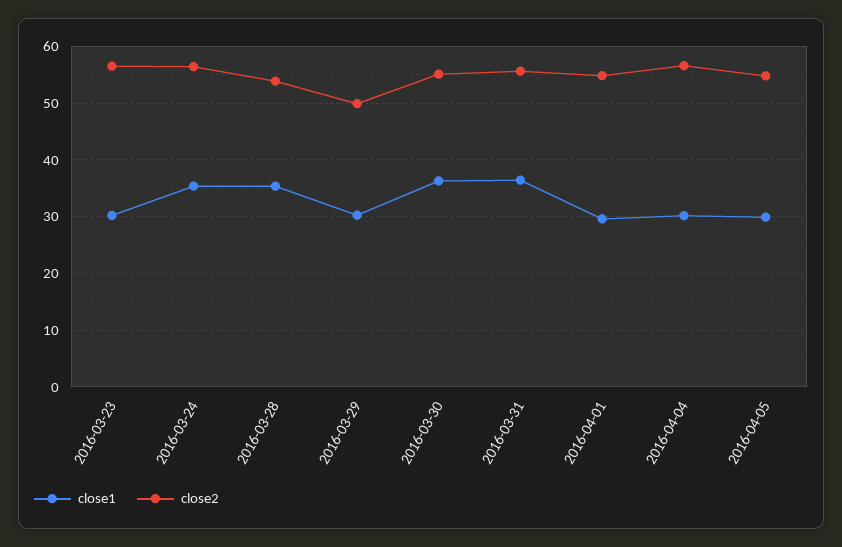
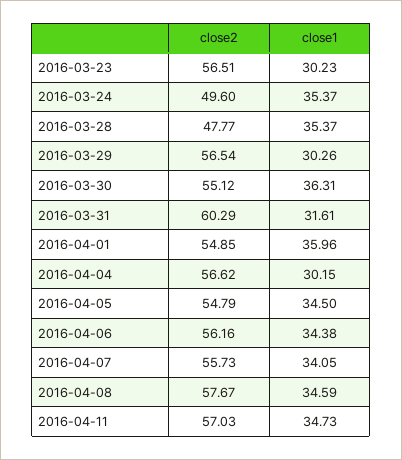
close2, 2016-03-24: 56 -> 49.6
close2, 2016-03-28: 54 -> 47.77
close2, 2016-03-29: 50 -> 56.54
close1, 2016-03-31: 36 -> 31.61
close2, 2016-03-31: 56 -> 60.29
close1, 2016-04-01: 30 -> 35.96
close1, 2016-04-05: 30 -> 34.5
close2, 2016-04-06: none -> 56.16
close1, 2016-04-06: none -> 34.38
close2, 2016-04-07: none -> 55.73
close1, 2016-04-07: none -> 34.05
close2, 2016-04-08: none -> 57.67
close1, 2016-04-08: none -> 34.59
close2, 2016-04-11: none -> 57.03
close1, 2016-04-11: none -> 34.73

